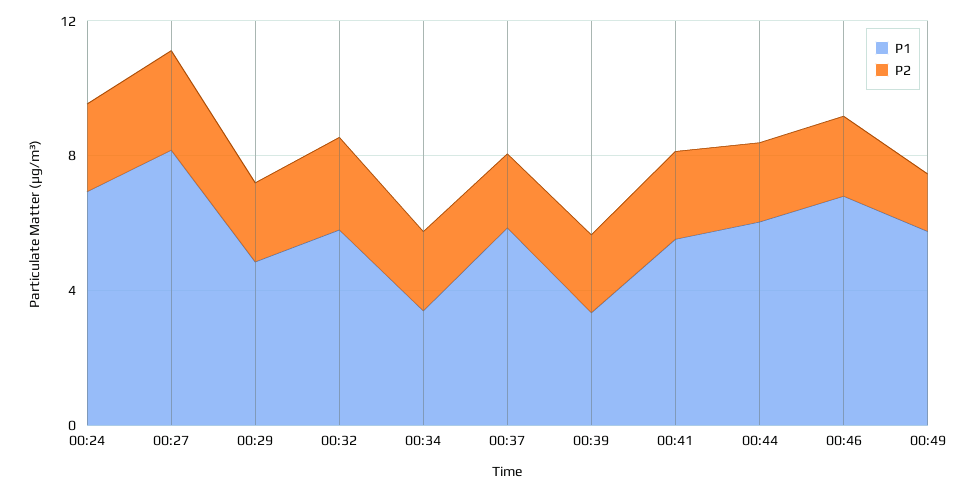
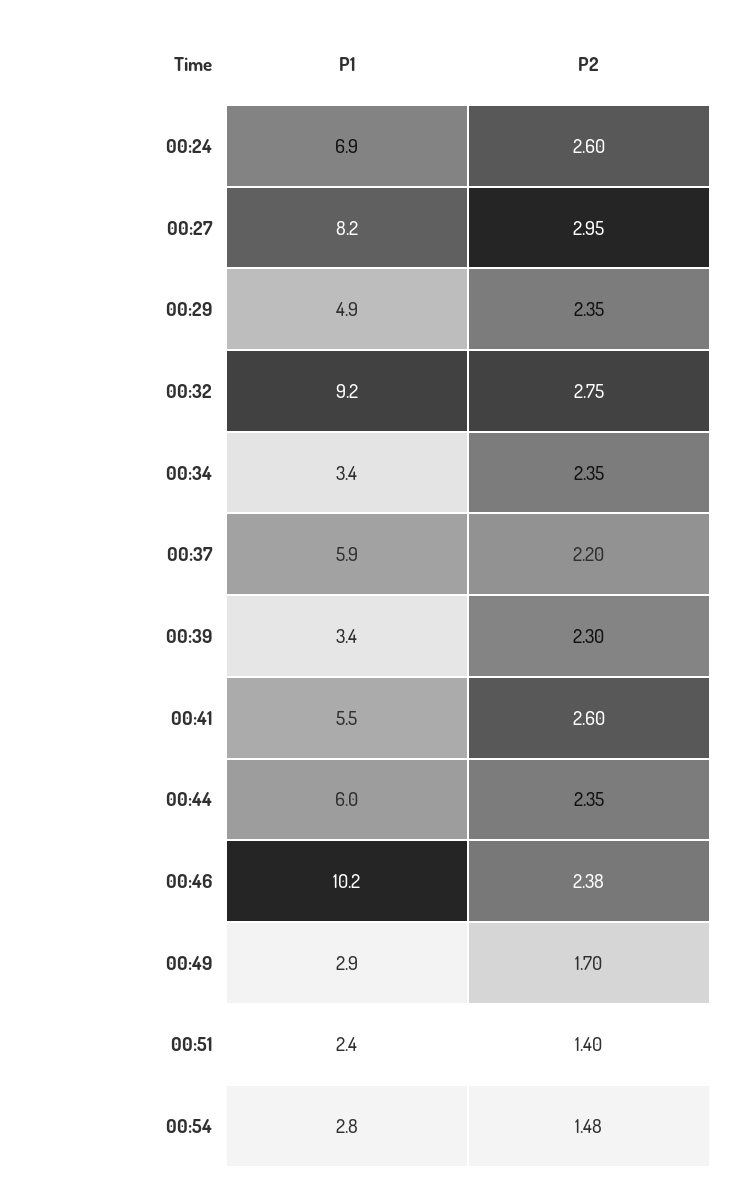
P1, 00:32: 6 -> 9.2
P1, 00:46: 7 -> 10.2
P1, 00:49: 6 -> 2.9
P1, 00:51: none -> 2.4
P2, 00:51: none -> 1.4
P1, 00:54: none -> 2.8
P2, 00:54: none -> 1.48

